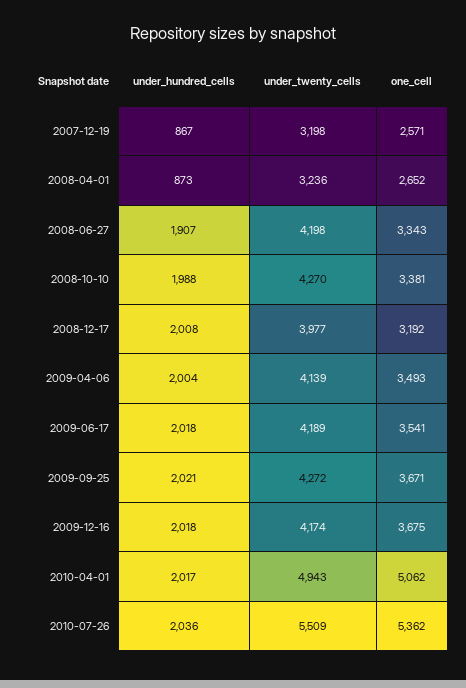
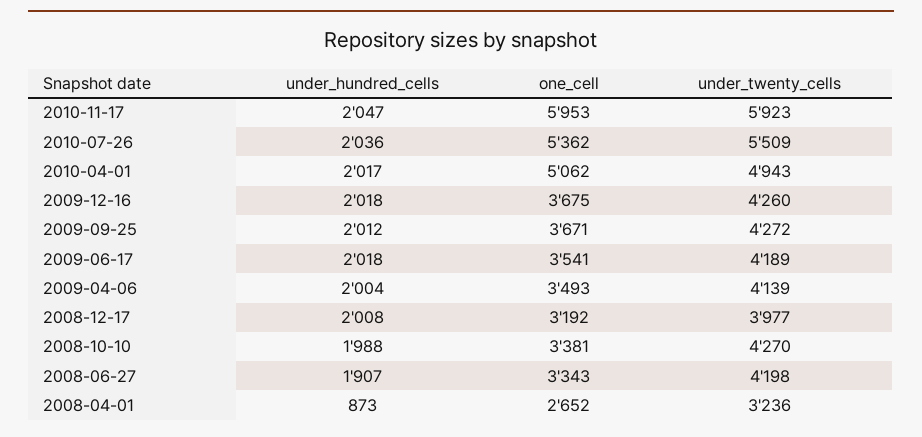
under_hundred_cells, 2007-12-19: 867 -> none
under_twenty_cells, 2007-12-19: 3198 -> none
one_cell, 2007-12-19: 2571 -> none
under_hundred_cells, 2009-09-25: 2021 -> 2012
under_twenty_cells, 2009-12-16: 4174 -> 4260
under_hundred_cells, 2010-11-17: none -> 2047
one_cell, 2010-11-17: none -> 5953
under_twenty_cells, 2010-11-17: none -> 5923

